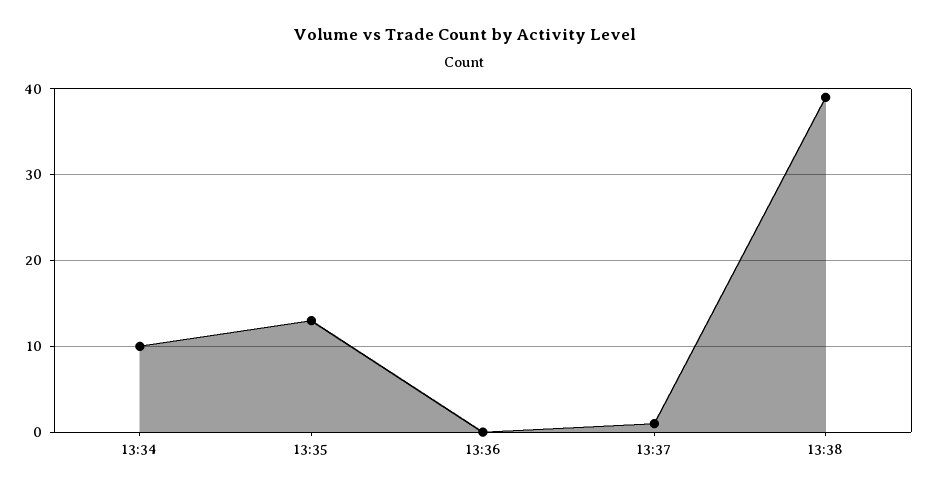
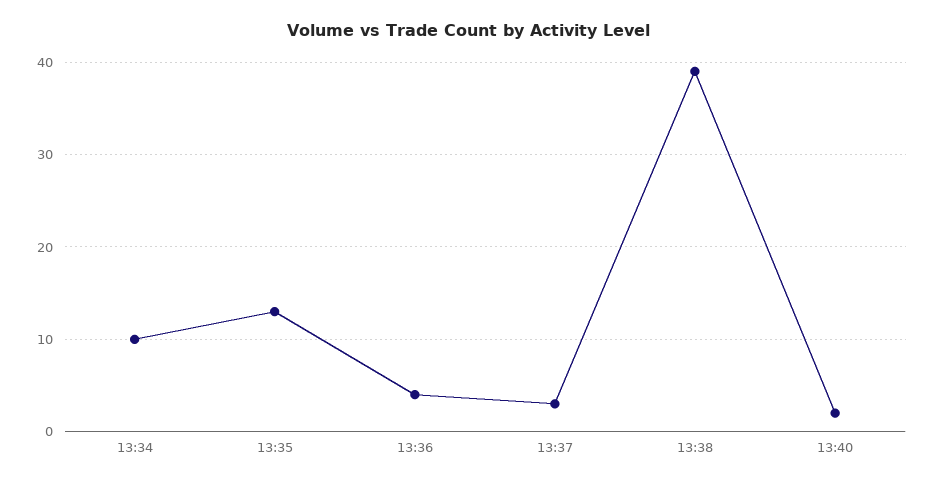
13:36: 0 -> 4
13:37: 1 -> 3
13:40: none -> 2

